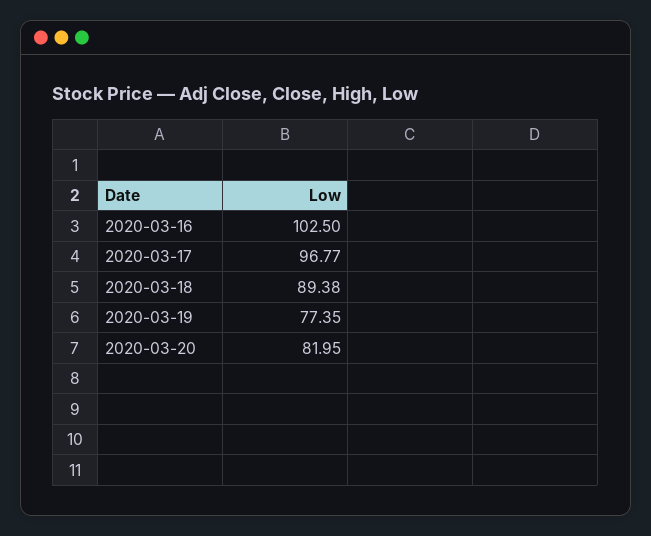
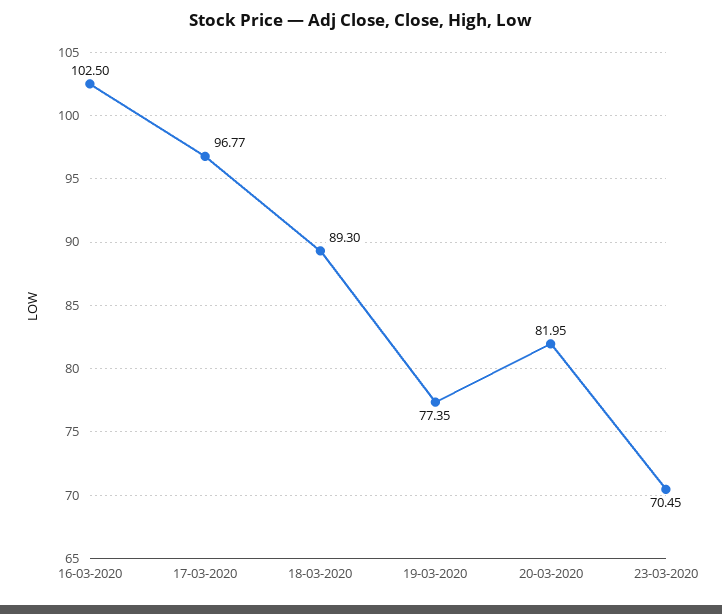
2020-03-18: 89.38 -> 89.3
23-03-2020: none -> 70.45

